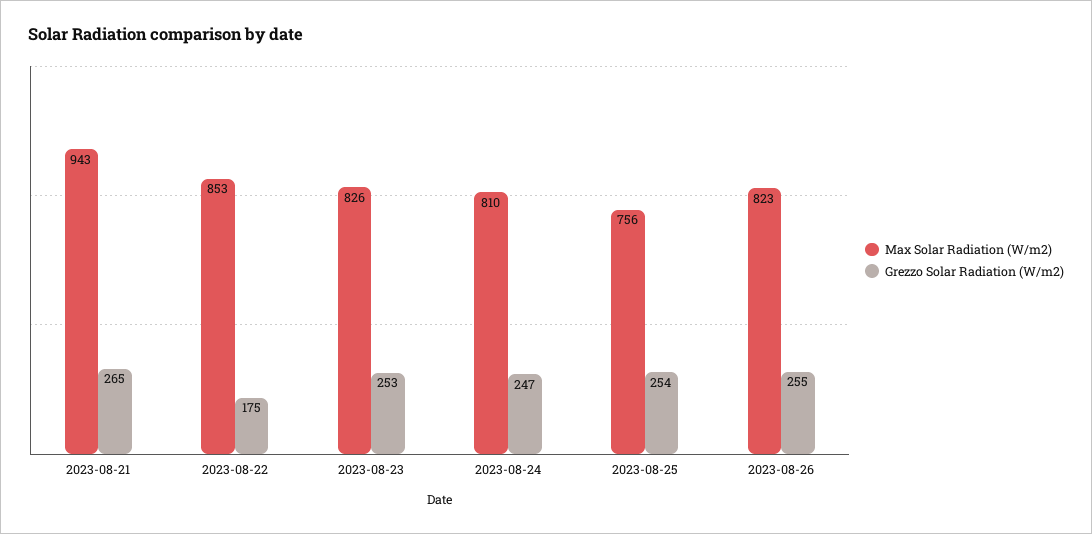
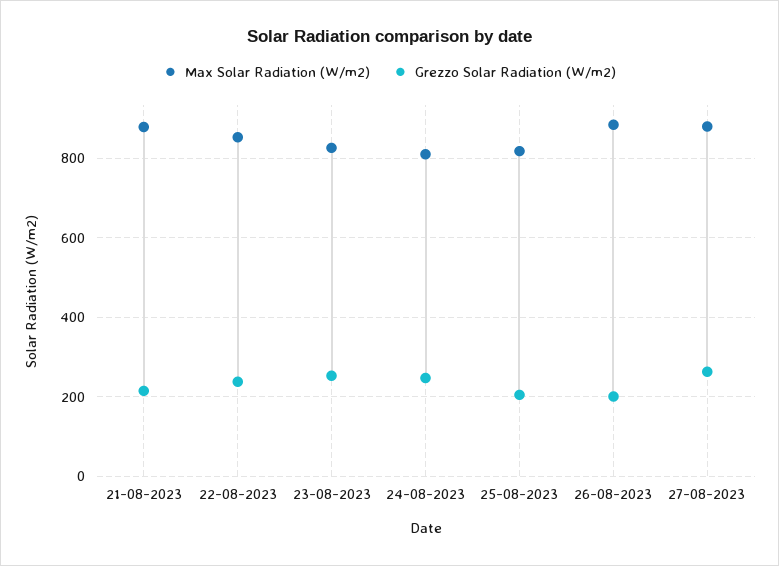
Max Solar Radiation (W/m2), 2023-08-21: 943 -> 880
Grezzo Solar Radiation (W/m2), 2023-08-21: 265 -> 220
Grezzo Solar Radiation (W/m2), 2023-08-22: 175 -> 240
Max Solar Radiation (W/m2), 2023-08-25: 756 -> 820
Grezzo Solar Radiation (W/m2), 2023-08-25: 254 -> 200
Max Solar Radiation (W/m2), 2023-08-26: 823 -> 880
Grezzo Solar Radiation (W/m2), 2023-08-26: 255 -> 200
Max Solar Radiation (W/m2), 27-08-2023: none -> 880
Grezzo Solar Radiation (W/m2), 27-08-2023: none -> 260

